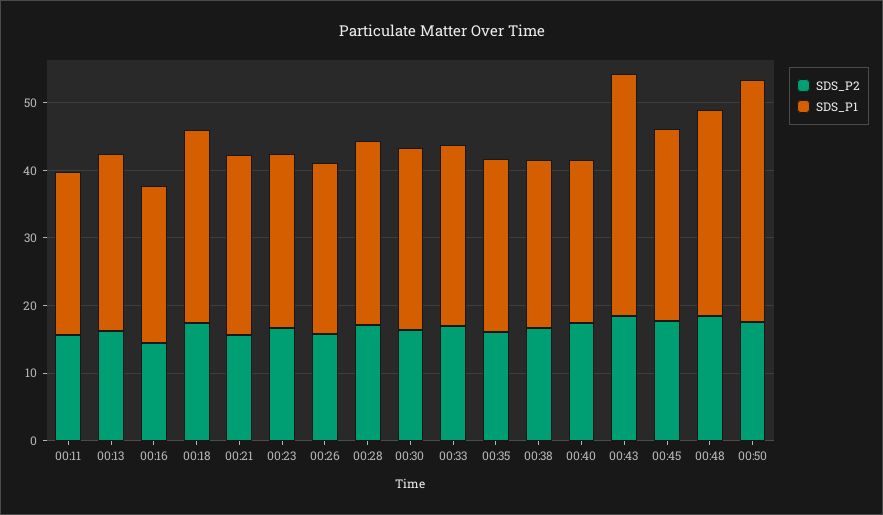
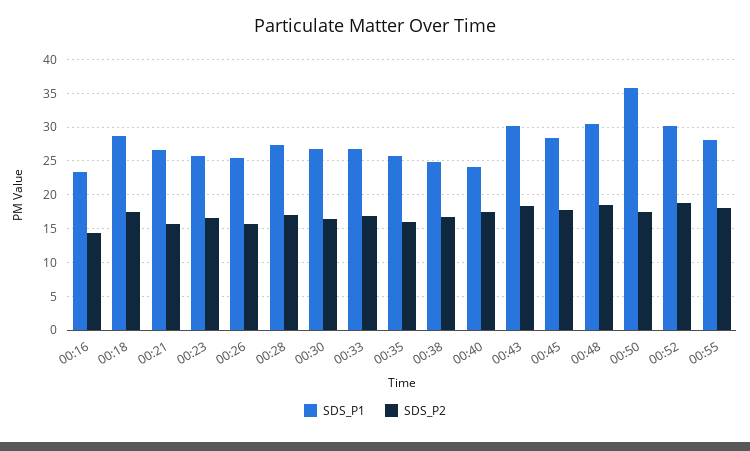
SDS_P2, 00:11: 16 -> none
SDS_P1, 00:11: 24 -> none
SDS_P2, 00:13: 16 -> none
SDS_P1, 00:13: 26 -> none
SDS_P1, 00:43: 36 -> 30
SDS_P1, 00:52: none -> 30
SDS_P2, 00:52: none -> 19
SDS_P1, 00:55: none -> 28
SDS_P2, 00:55: none -> 18

